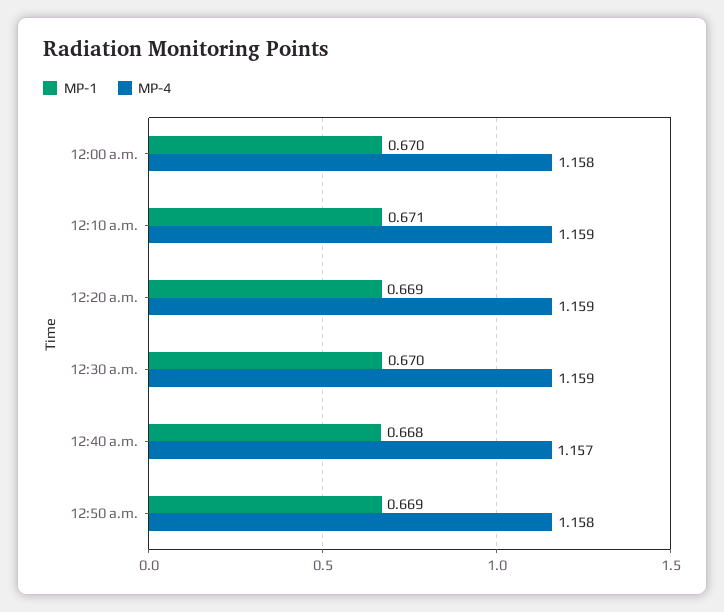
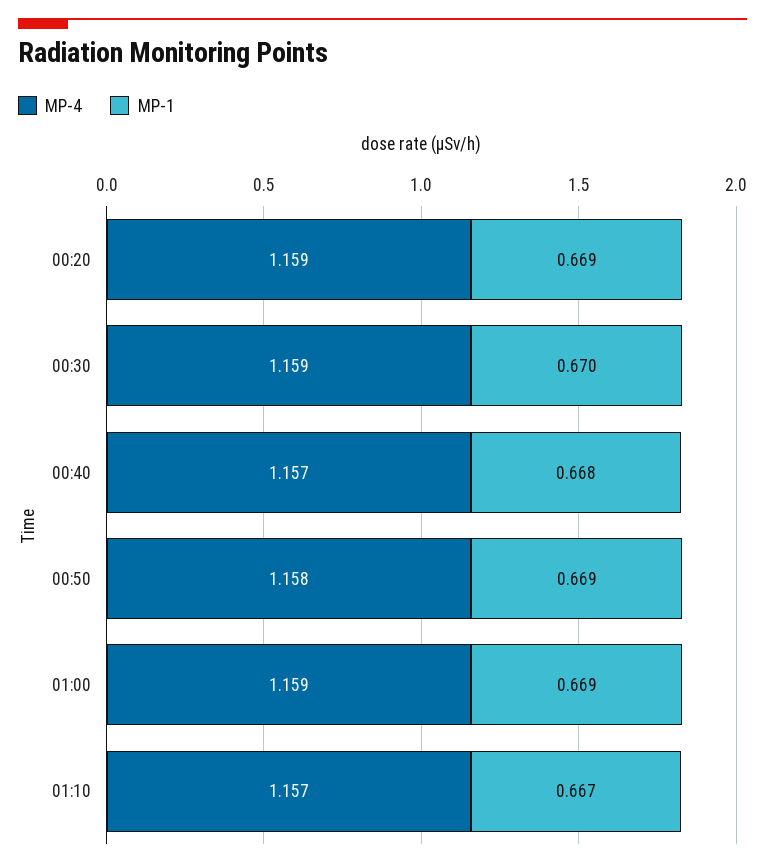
MP-1, 12:00 a.m.: 0.67 -> none
MP-4, 12:00 a.m.: 1.158 -> none
MP-1, 12:10 a.m.: 0.671 -> none
MP-4, 12:10 a.m.: 1.159 -> none
MP-4, 01:00: none -> 1.159
MP-1, 01:00: none -> 0.669
MP-4, 01:10: none -> 1.157
MP-1, 01:10: none -> 0.667

